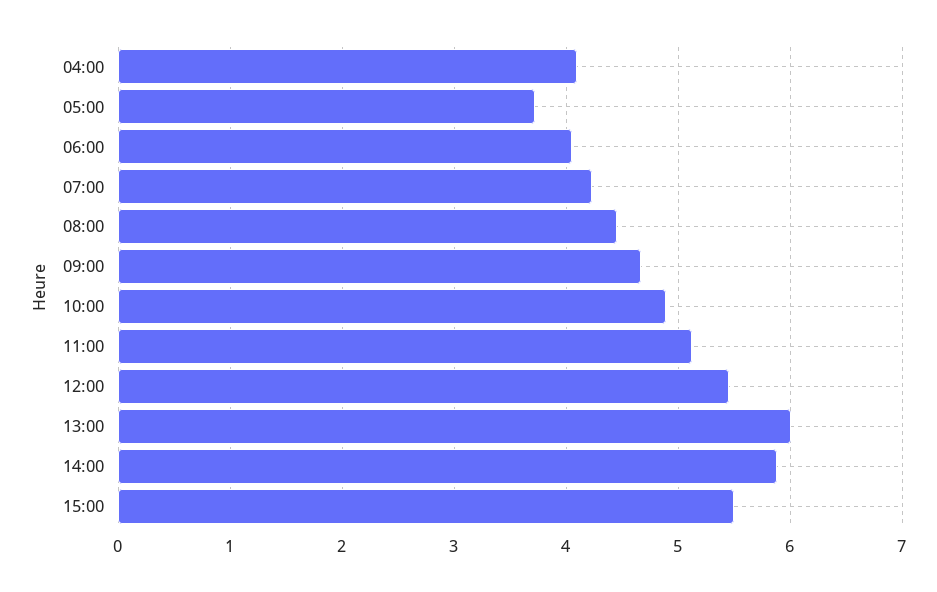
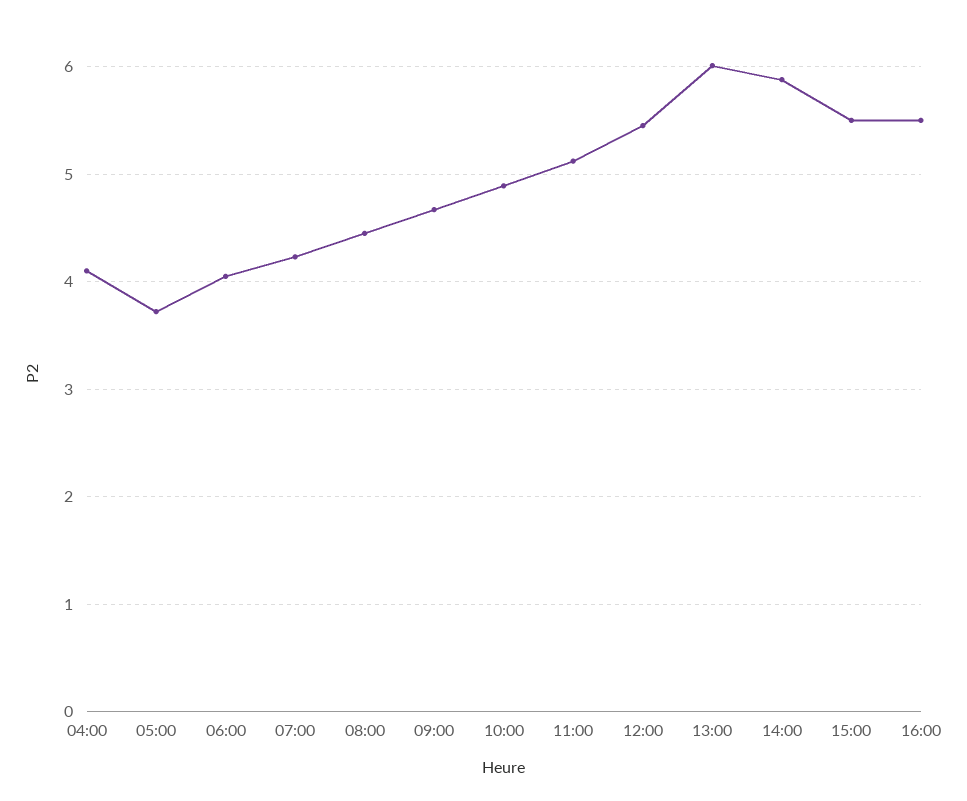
16:00: none -> 5.5

